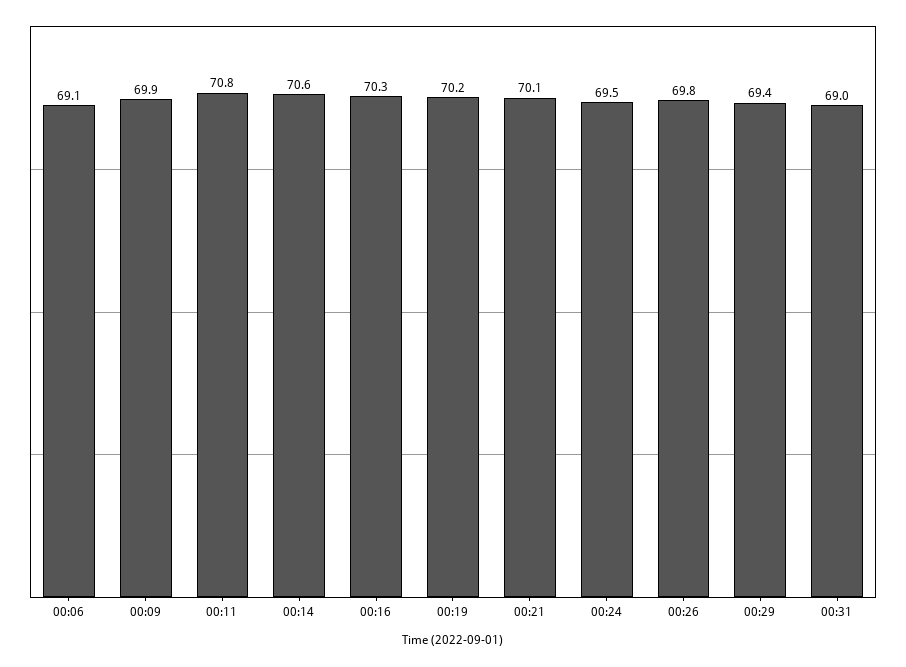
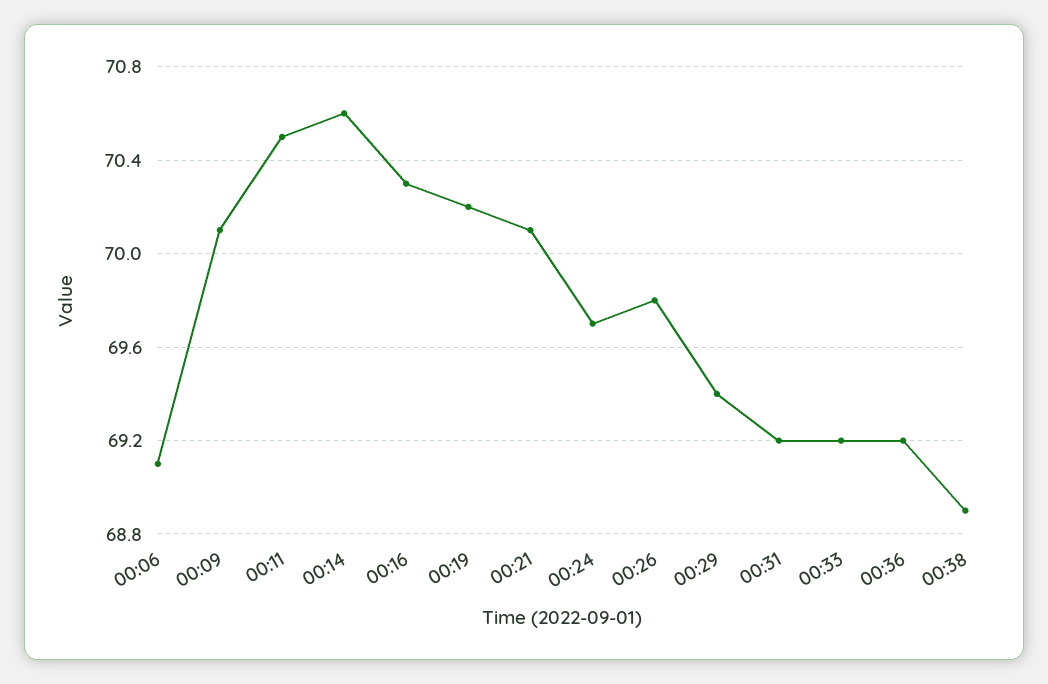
00:09: 69.9 -> 70.1
00:11: 70.8 -> 70.5
00:24: 69.5 -> 69.7
00:31: 69 -> 69.2
00:33: none -> 69.2
00:36: none -> 69.2
00:38: none -> 68.9

